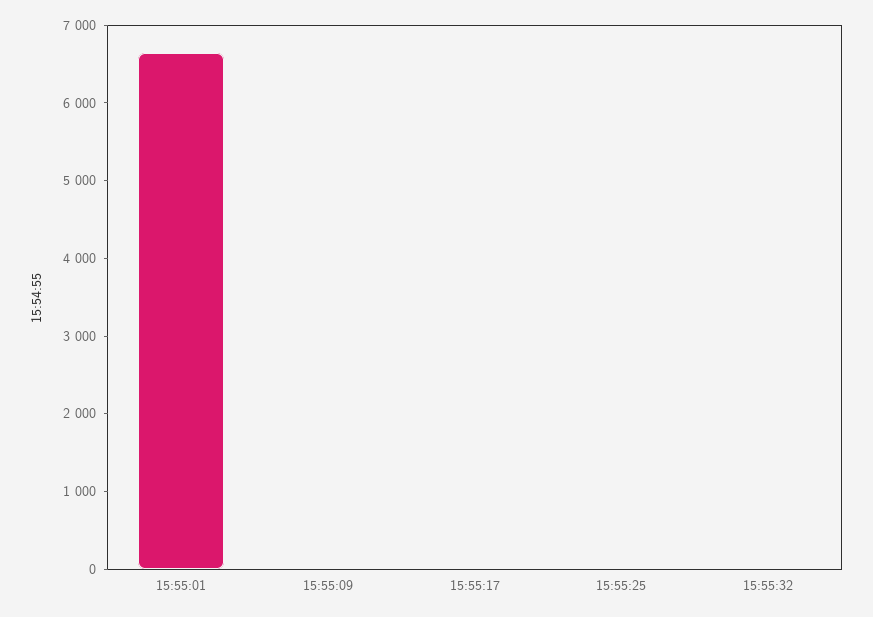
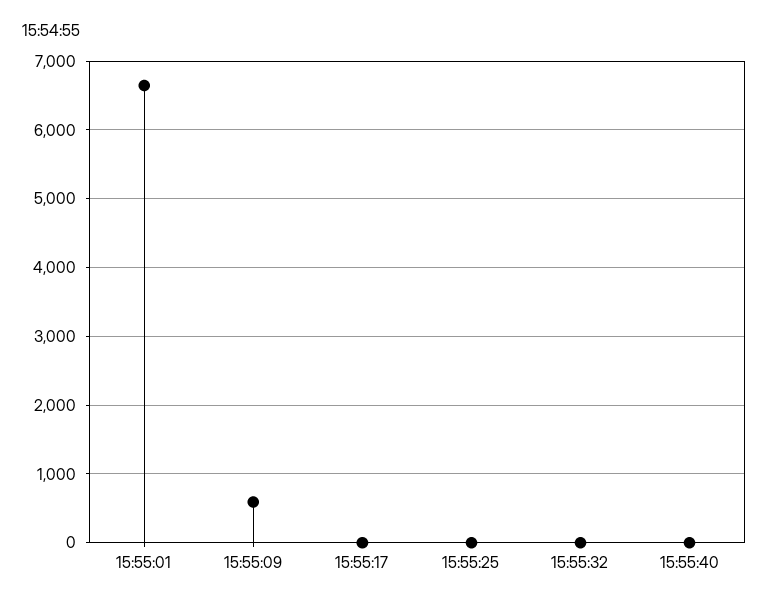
15:55:09: 0 -> 600
15:55:40: none -> 0

